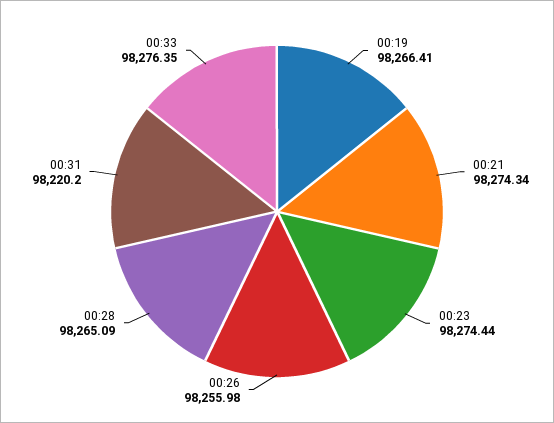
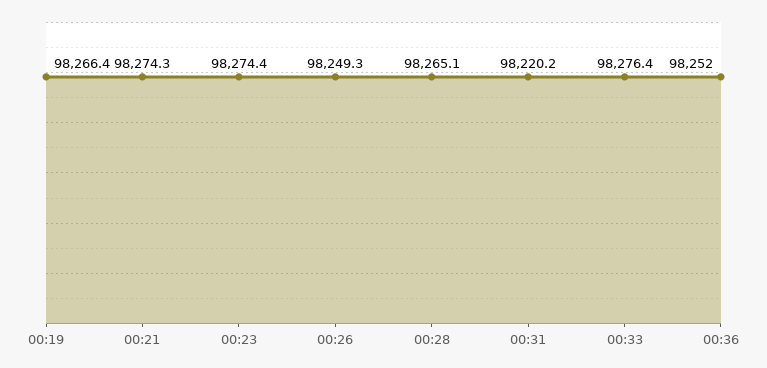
00:26: 98255.98 -> 98249.3
00:36: none -> 98252

